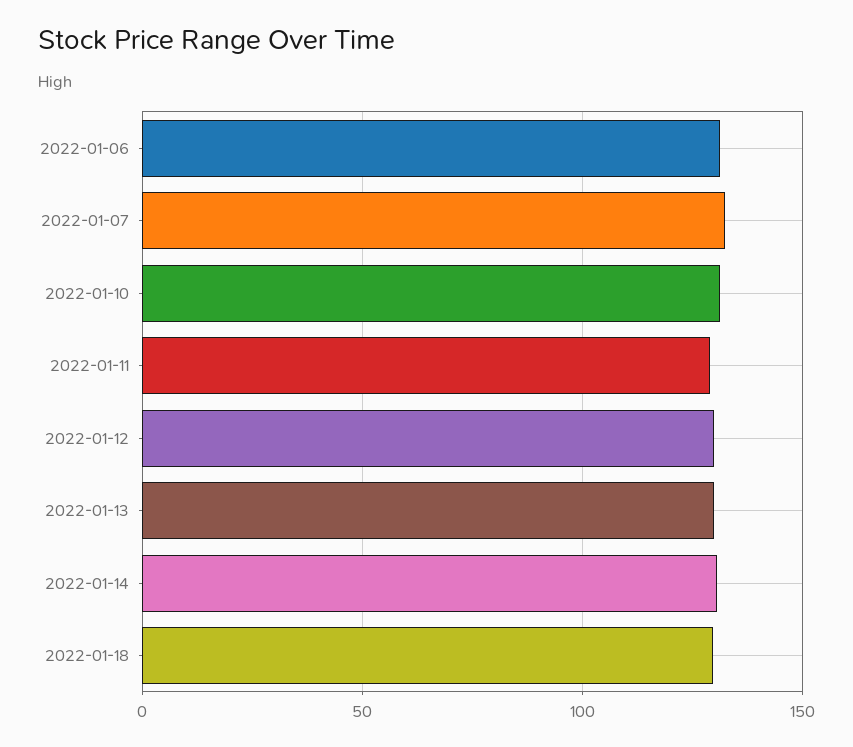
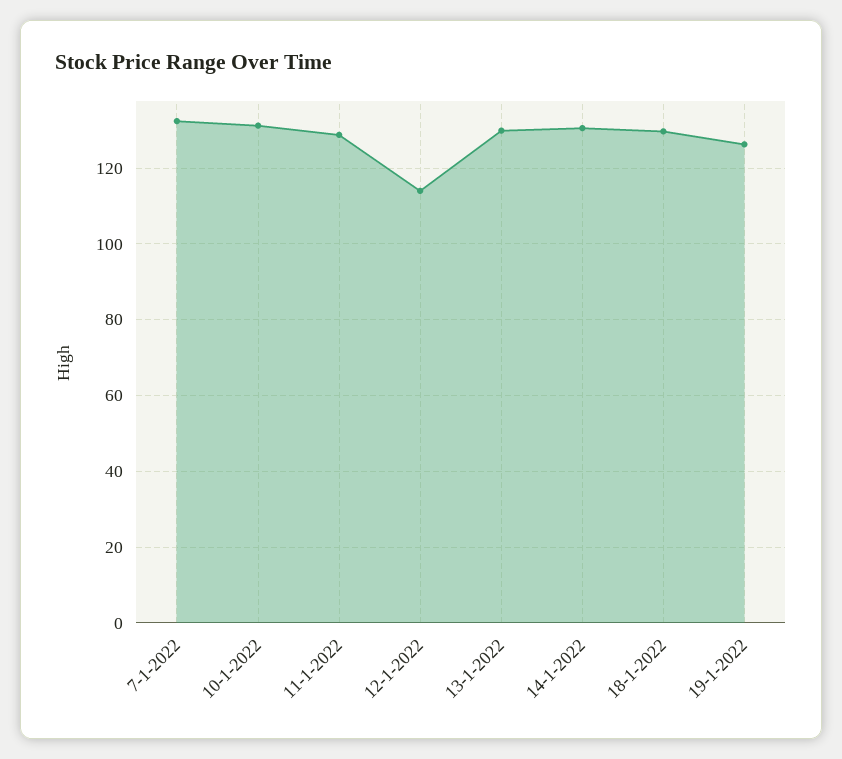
2022-01-06: 130 -> none
2022-01-12: 130 -> 114
19-1-2022: none -> 126

